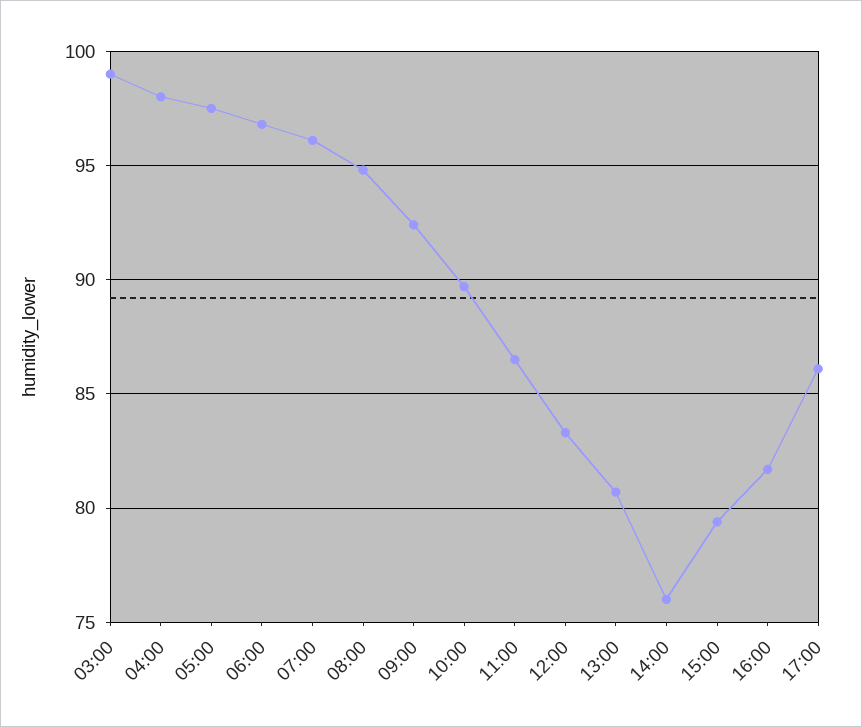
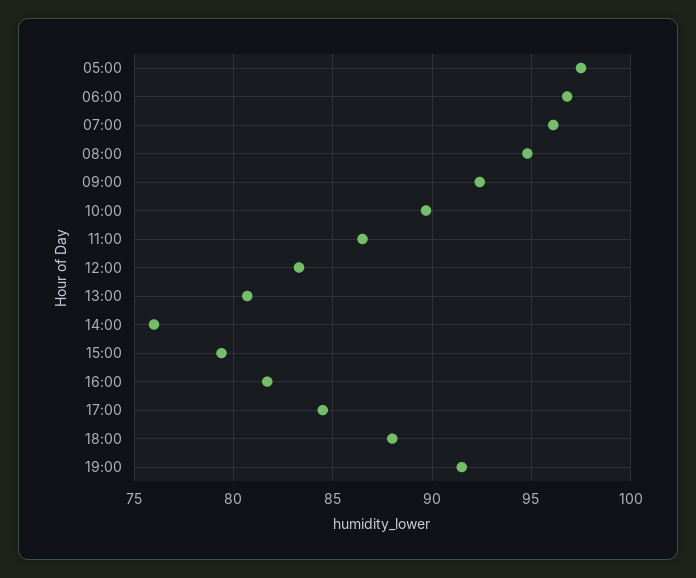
03:00: 99 -> none
04:00: 98 -> none
17:00: 86 -> 84.5
18:00: none -> 88
19:00: none -> 91.5

